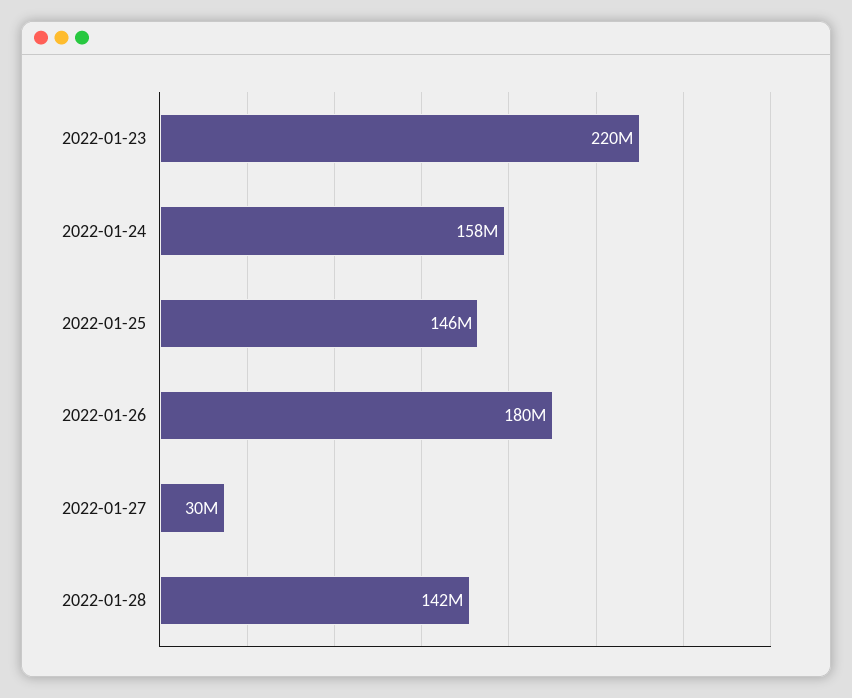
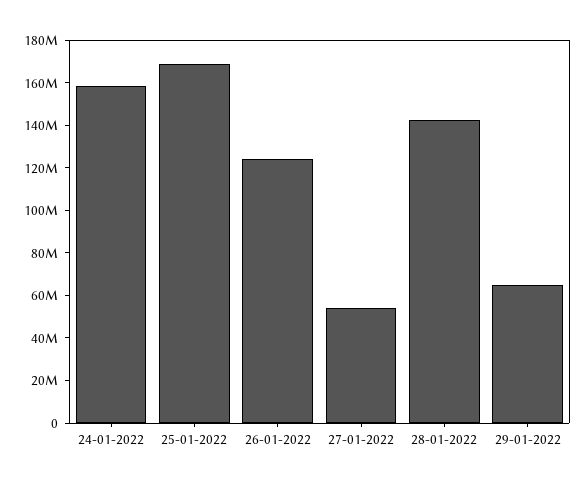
2022-01-23: 220000000 -> none
2022-01-25: 146000000 -> 170000000
2022-01-26: 180000000 -> 125000000
2022-01-27: 30000000 -> 55000000
29-01-2022: none -> 65000000

